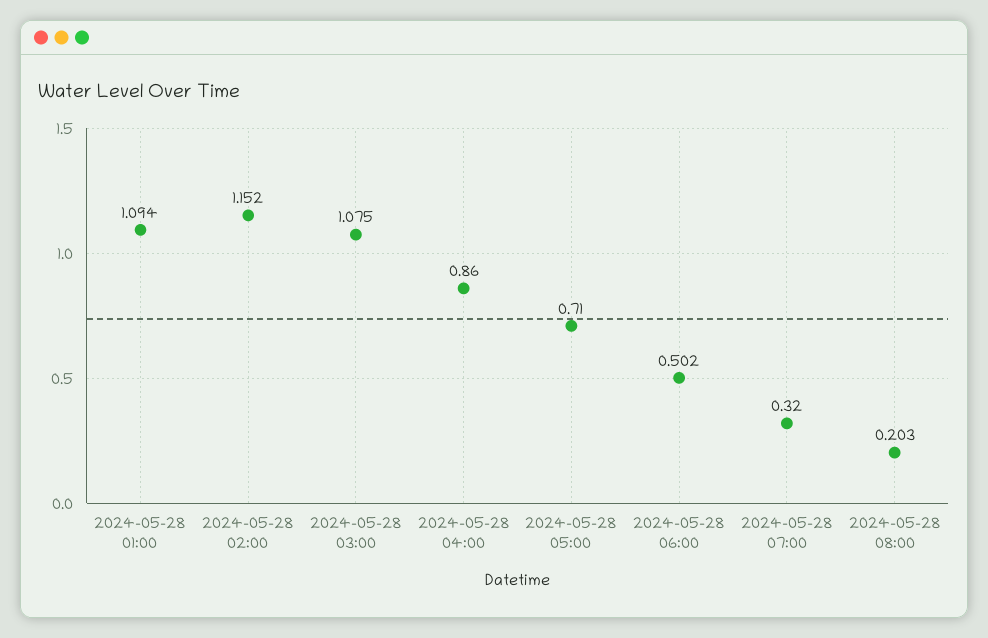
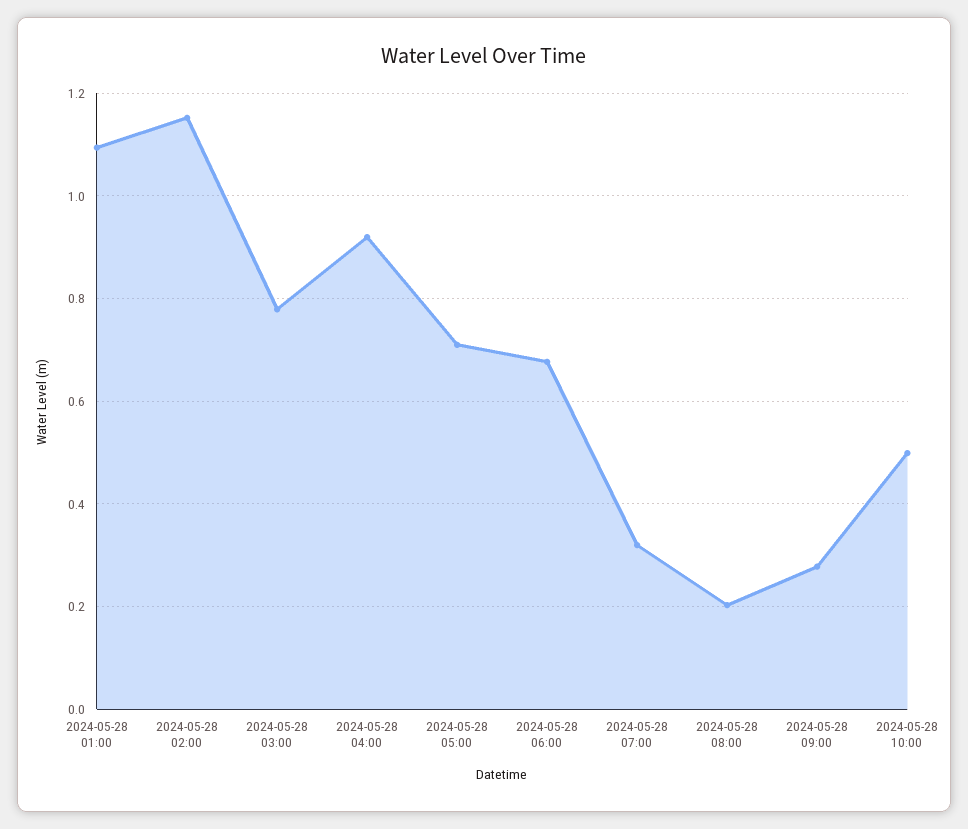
2024-05-28 03:00: 1.075 -> 0.78
2024-05-28 04:00: 0.86 -> 0.92
2024-05-28 06:00: 0.502 -> 0.68
2024-05-28 09:00: none -> 0.28
2024-05-28 10:00: none -> 0.5

